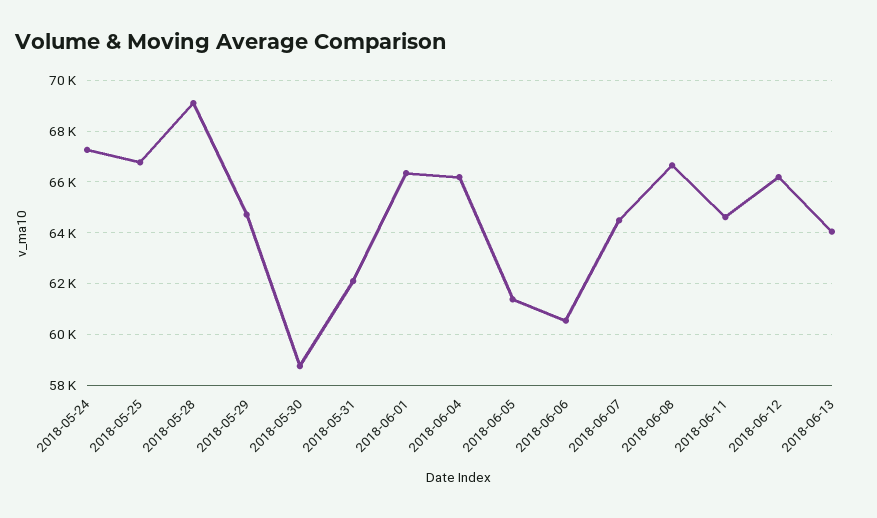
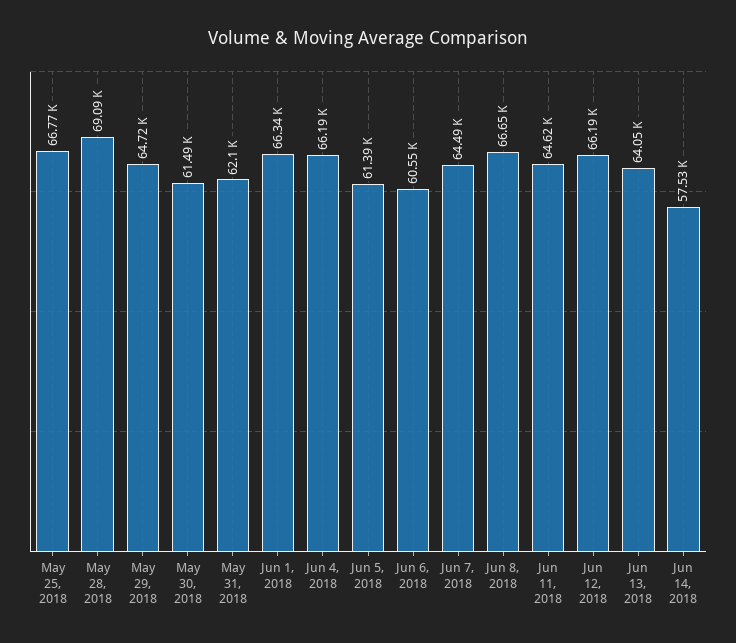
2018-05-24: 67250 -> none
2018-05-30: 58750 -> 61490
Jun 14, 2018: none -> 57530

